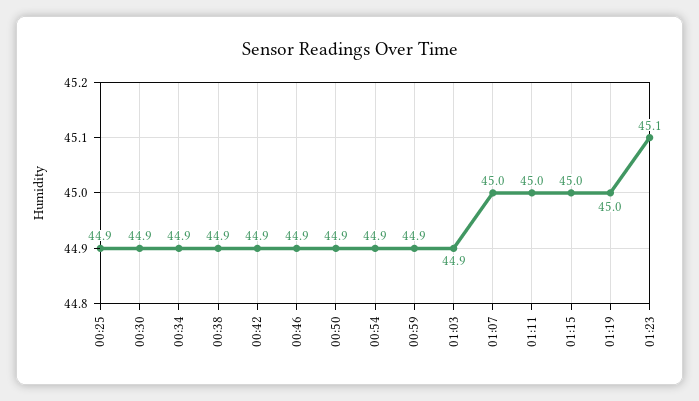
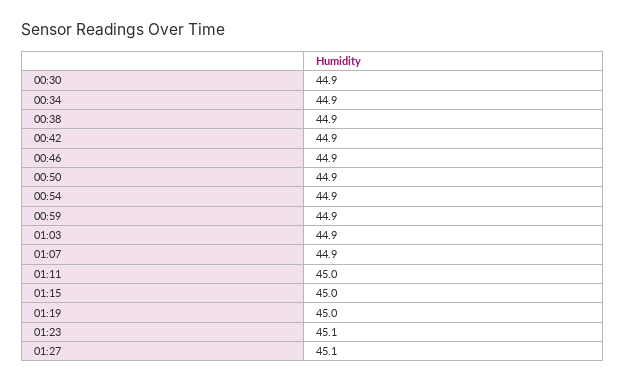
00:25: 44.9 -> none
01:07: 45 -> 44.9
01:27: none -> 45.1

